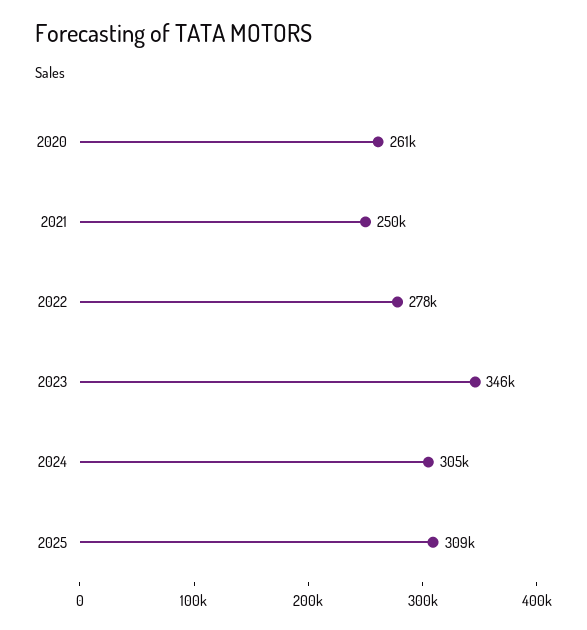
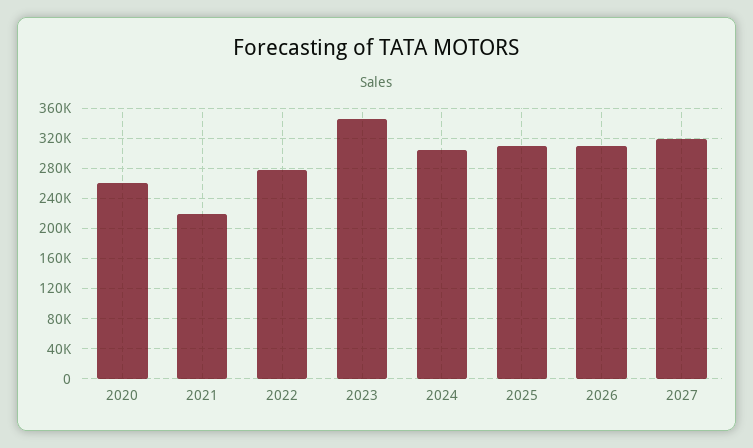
2021: 250000 -> 220000
2026: none -> 310000
2027: none -> 320000

